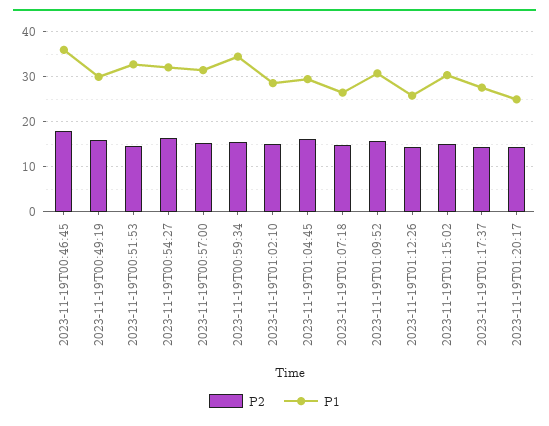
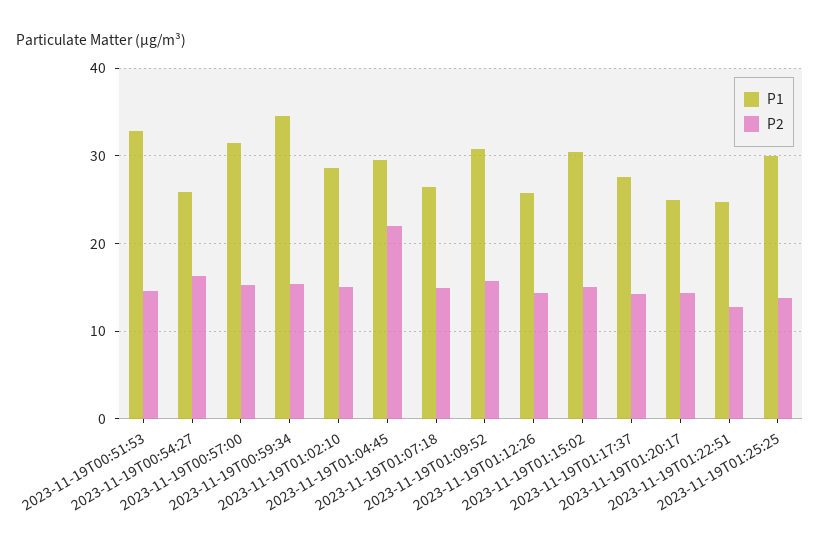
P2, 2023-11-19T00:46:45: 18 -> none
P1, 2023-11-19T00:46:45: 36 -> none
P2, 2023-11-19T00:49:19: 16 -> none
P1, 2023-11-19T00:49:19: 30 -> none
P1, 2023-11-19T00:54:27: 32 -> 26
P2, 2023-11-19T01:04:45: 16 -> 22
P1, 2023-11-19T01:22:51: none -> 25
P2, 2023-11-19T01:22:51: none -> 13
P1, 2023-11-19T01:25:25: none -> 30
P2, 2023-11-19T01:25:25: none -> 14

